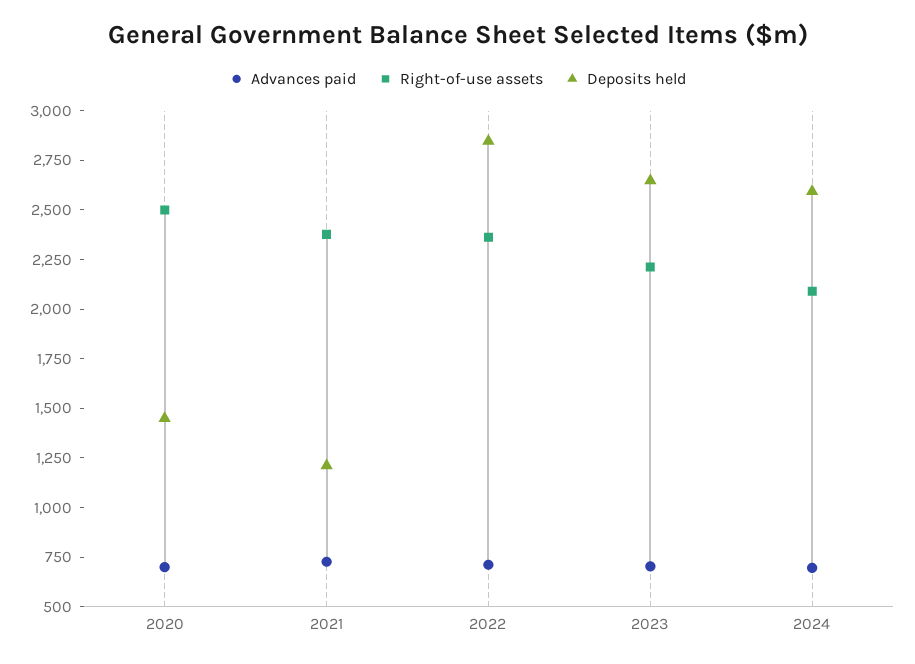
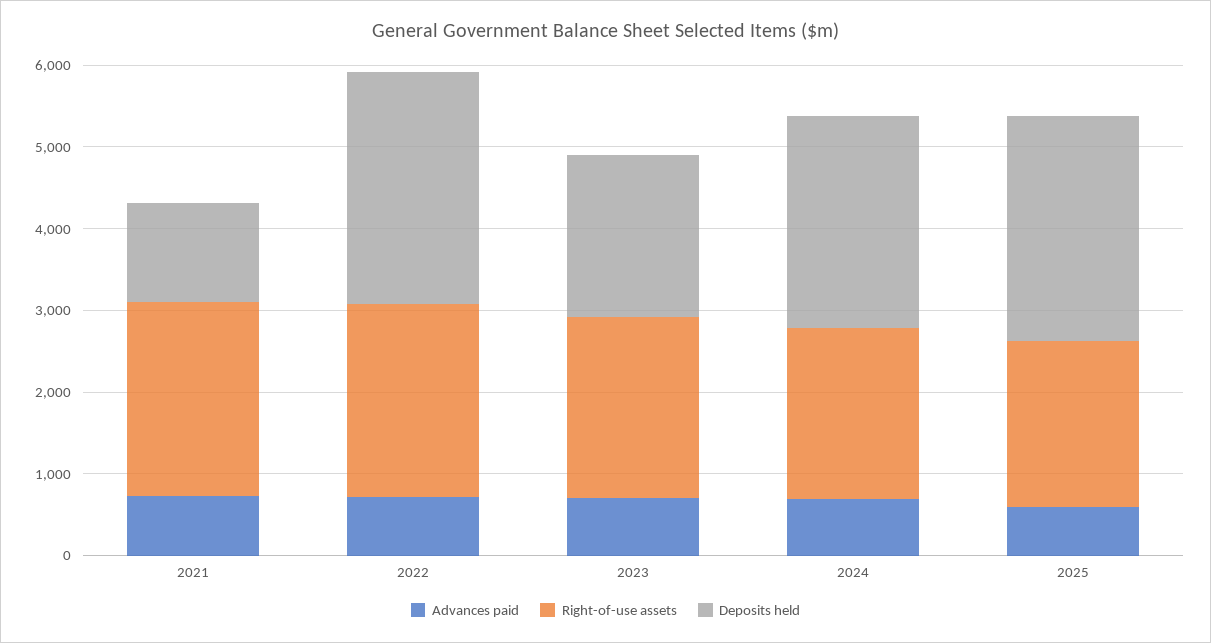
Advances paid, 2020: 700 -> none
Right-of-use assets, 2020: 2500 -> none
Deposits held, 2020: 1450 -> none
Deposits held, 2023: 2650 -> 2000
Advances paid, 2025: none -> 600
Right-of-use assets, 2025: none -> 2000
Deposits held, 2025: none -> 2800

